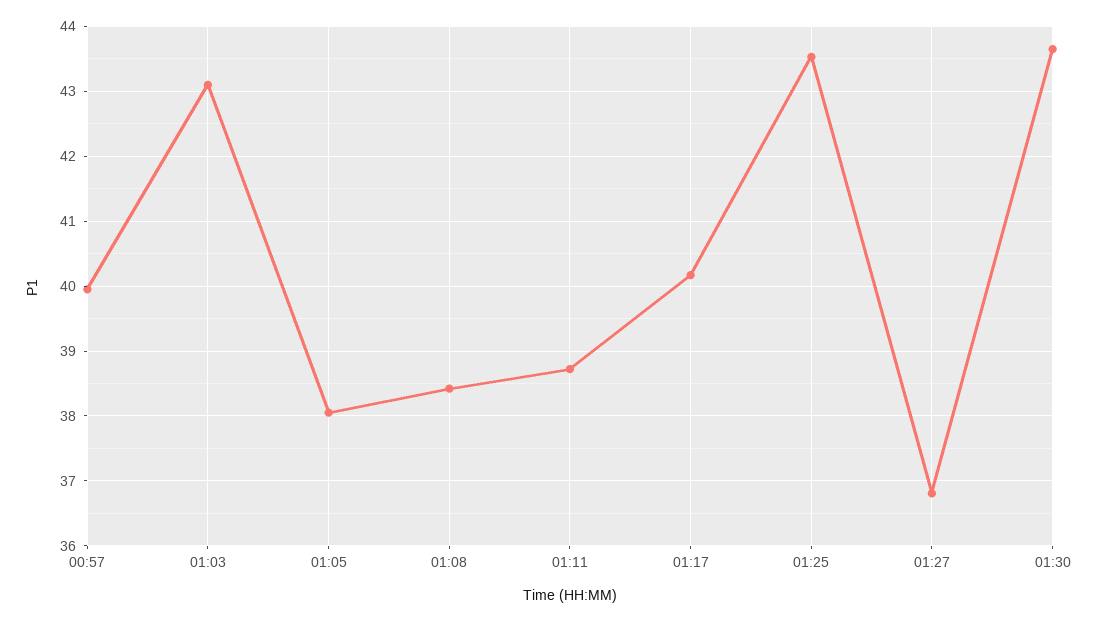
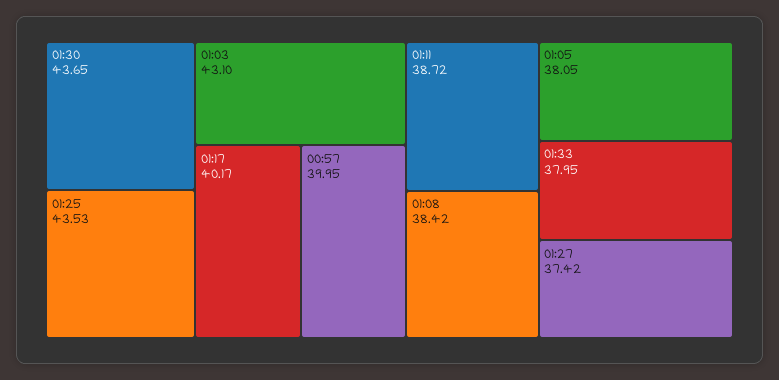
01:27: 36.8 -> 37.42
01:33: none -> 37.95

